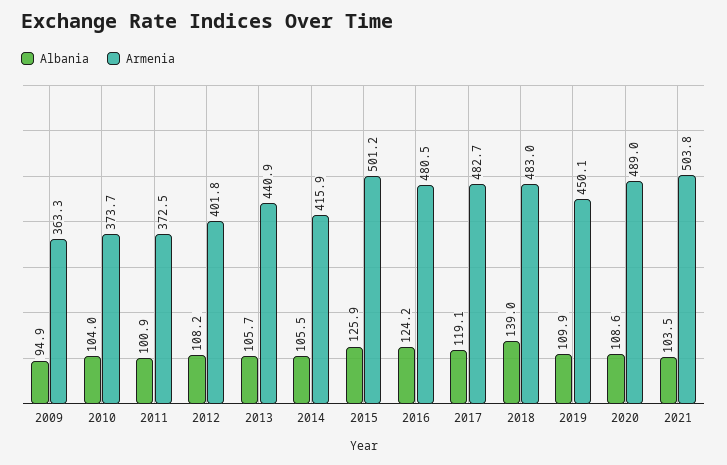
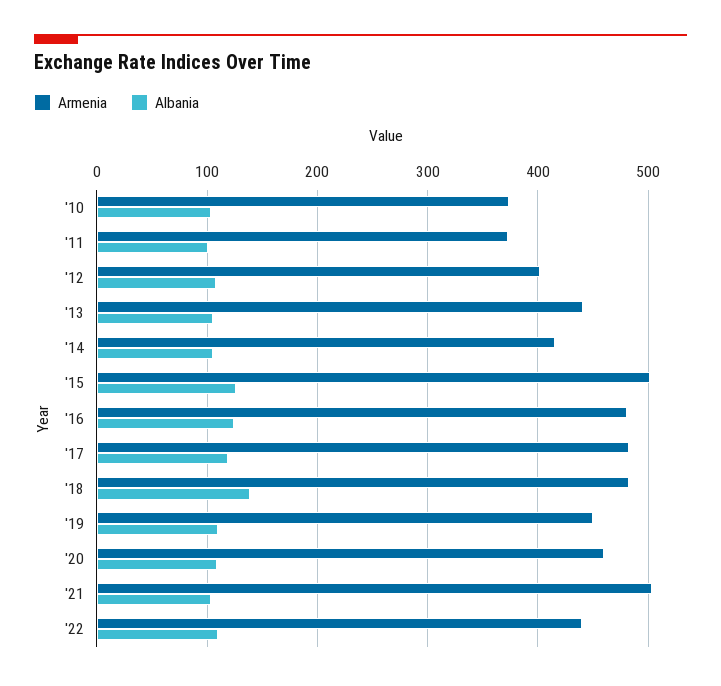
Albania, 2009: 94.9 -> none
Armenia, 2009: 363.3 -> none
Armenia, 2020: 489 -> 460
Armenia, '22: none -> 440
Albania, '22: none -> 110

